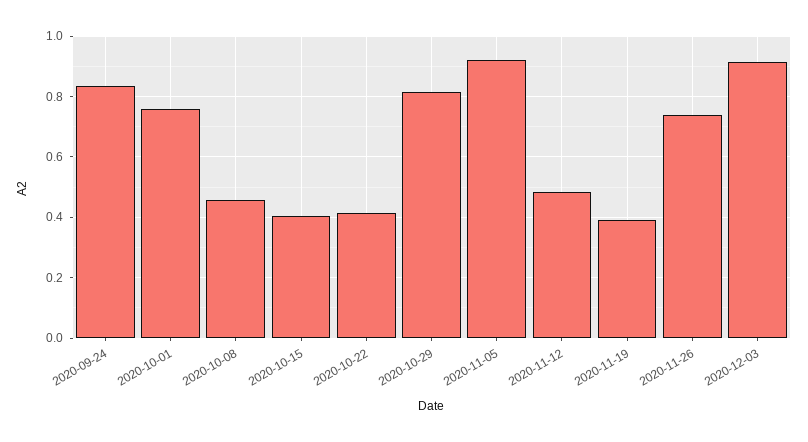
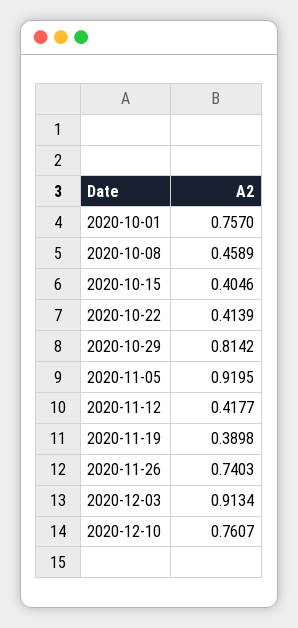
2020-09-24: 0.84 -> none
2020-11-12: 0.48 -> 0.4177
2020-12-10: none -> 0.7607

